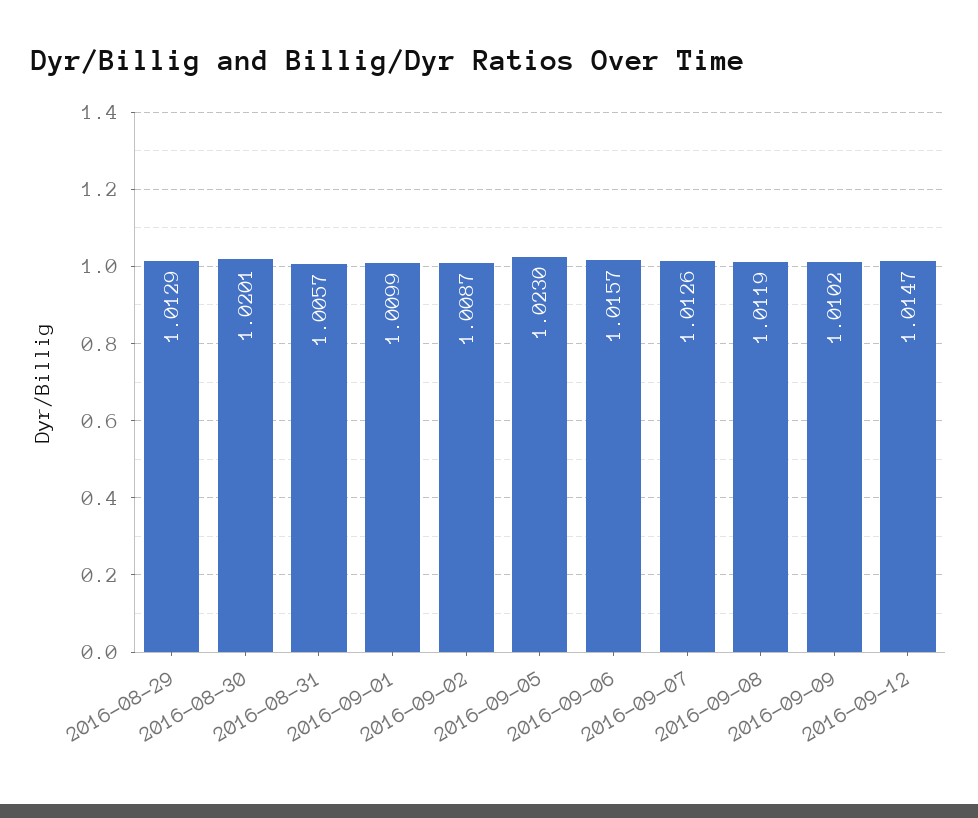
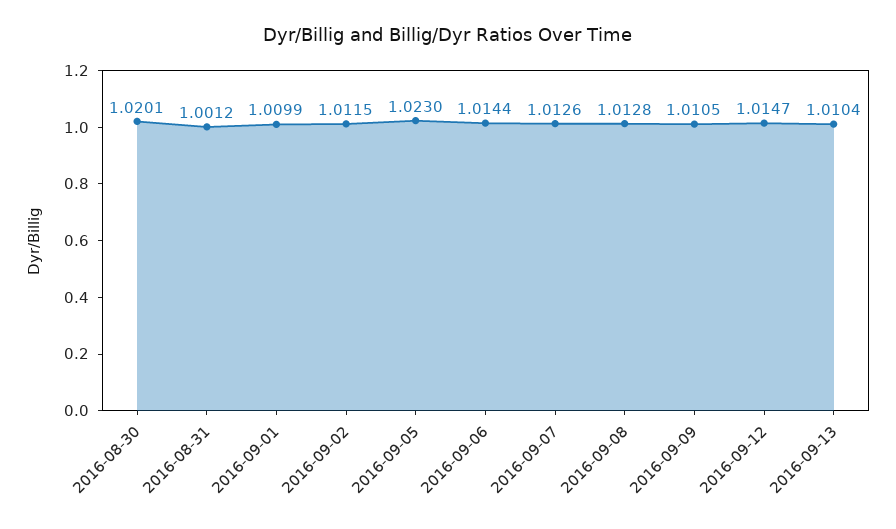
2016-08-29: 1.0129 -> none
2016-08-31: 1.0057 -> 1.0012
2016-09-02: 1.0087 -> 1.0115
2016-09-06: 1.0157 -> 1.0144
2016-09-08: 1.0119 -> 1.0128
2016-09-09: 1.0102 -> 1.0105
2016-09-13: none -> 1.0104

